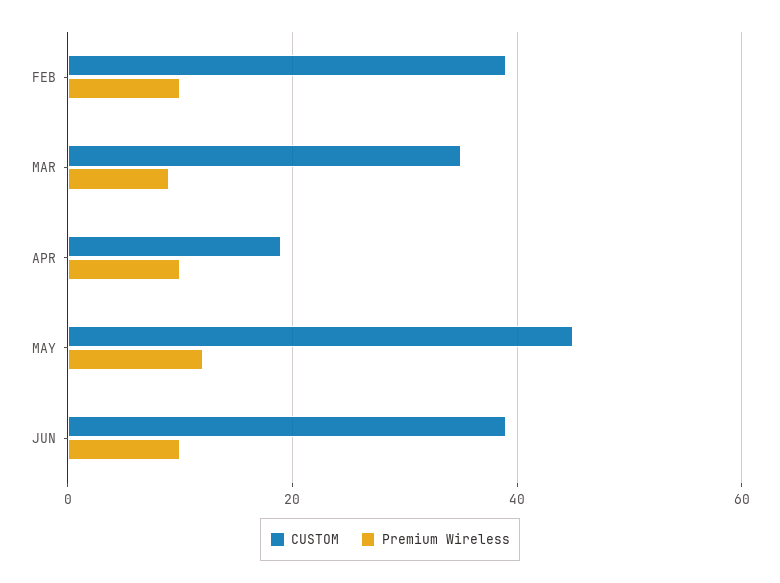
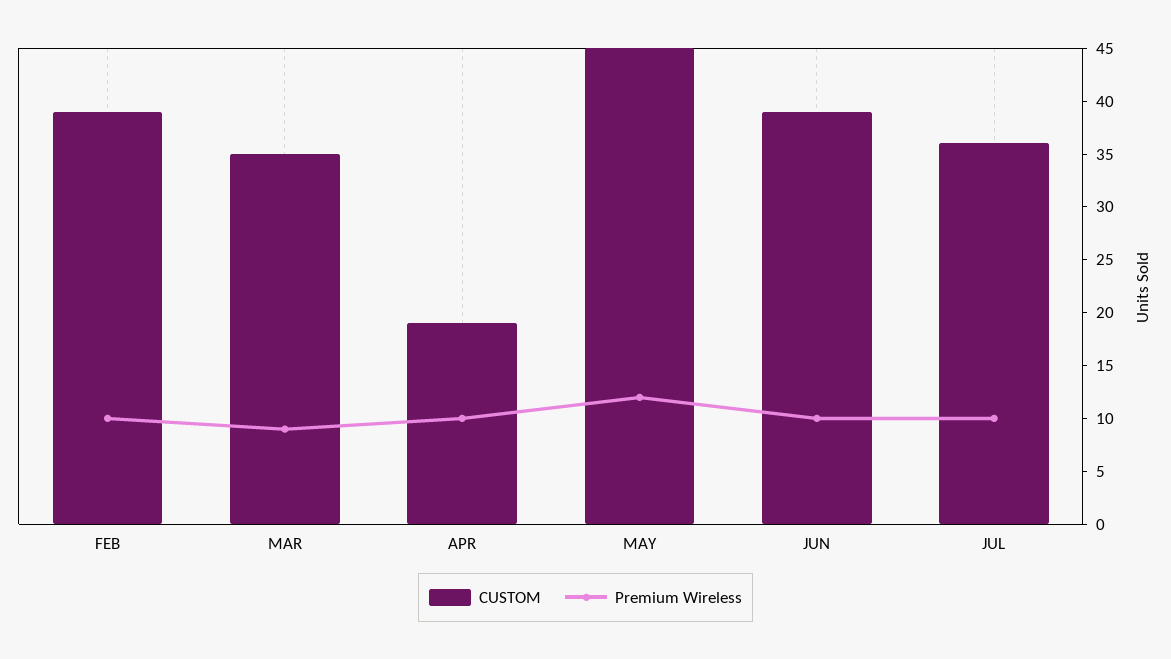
CUSTOM, JUL: none -> 36
Premium Wireless, JUL: none -> 10

